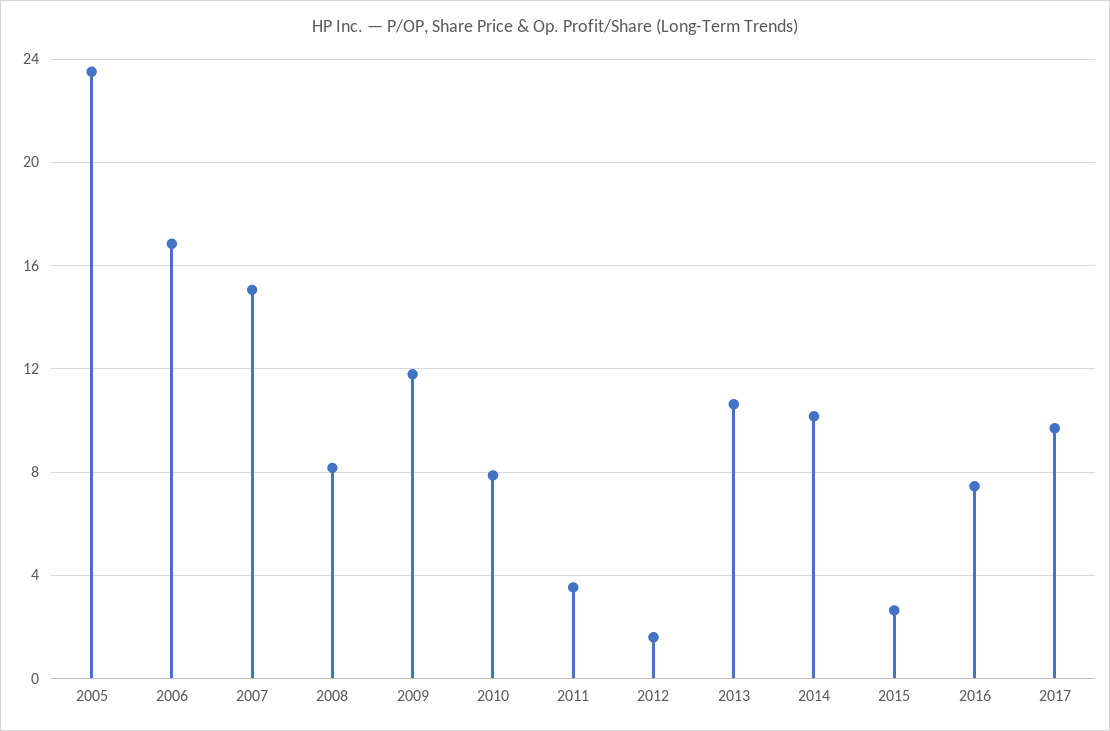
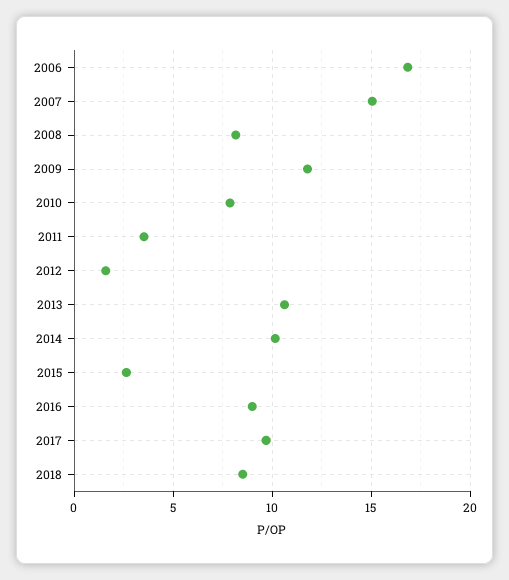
2005: 23.5 -> none
2016: 7.5 -> 9
2018: none -> 8.5

